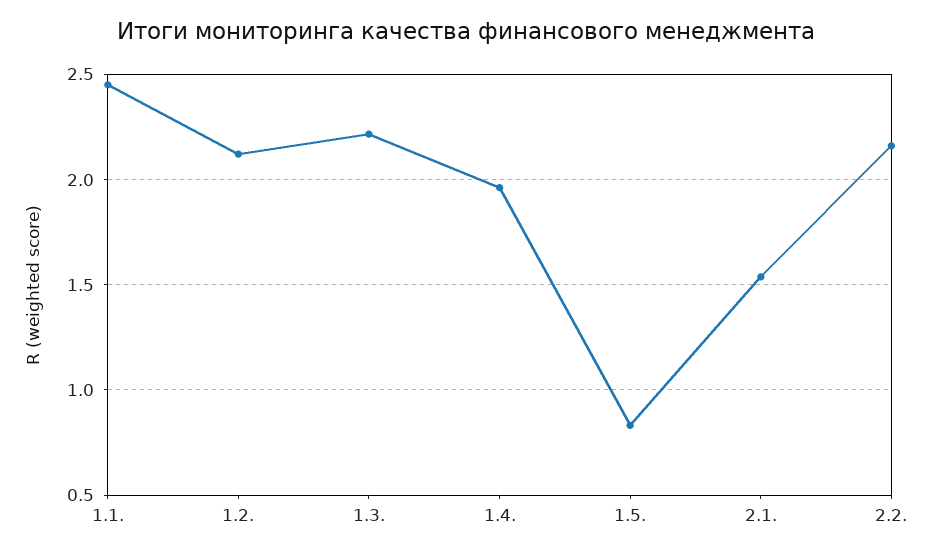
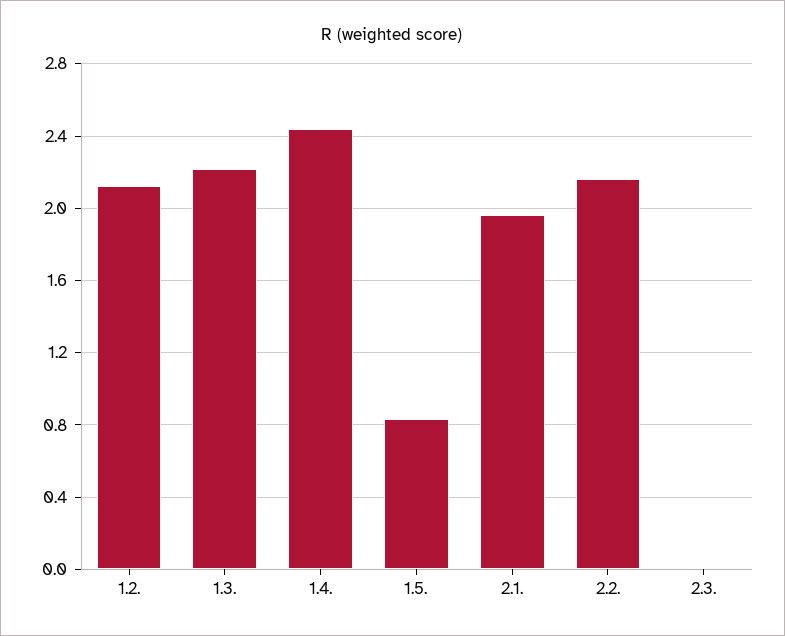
1.1.: 2.45 -> none
1.4.: 1.95 -> 2.45
2.1.: 1.55 -> 1.95
2.3.: none -> 0

